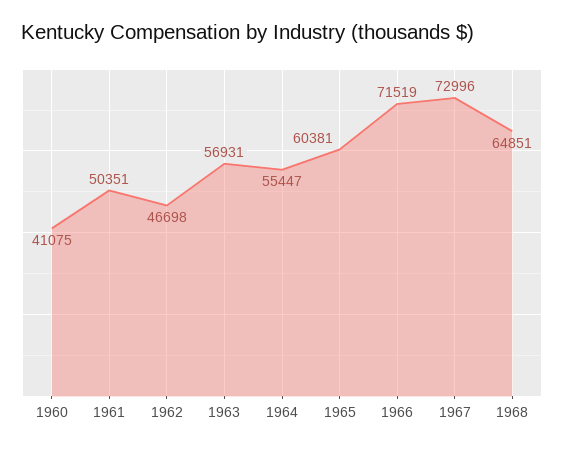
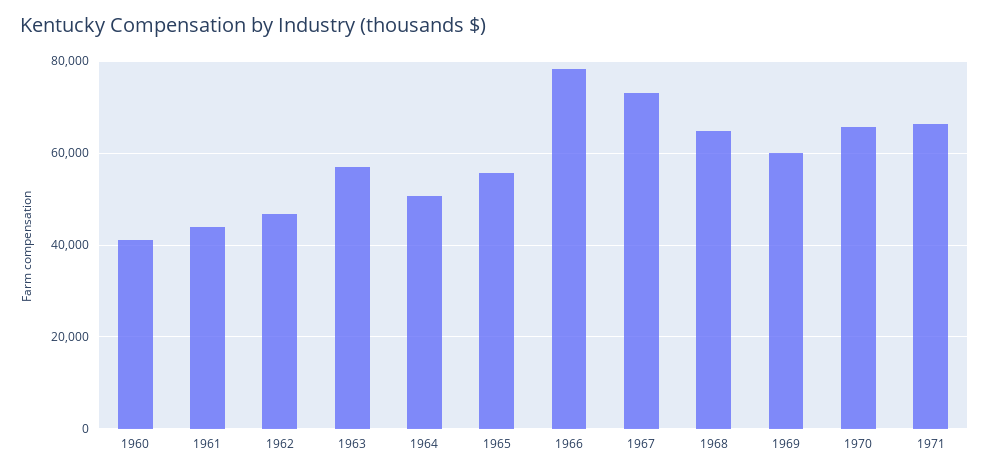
1961: 50351 -> 44000
1964: 55447 -> 50000
1965: 60381 -> 56000
1966: 71519 -> 78000
1969: none -> 60000
1970: none -> 66000
1971: none -> 66000

